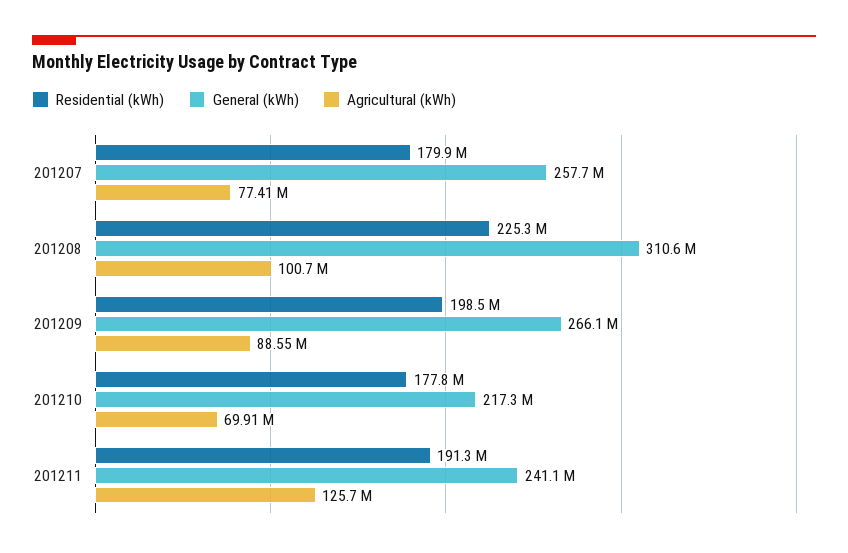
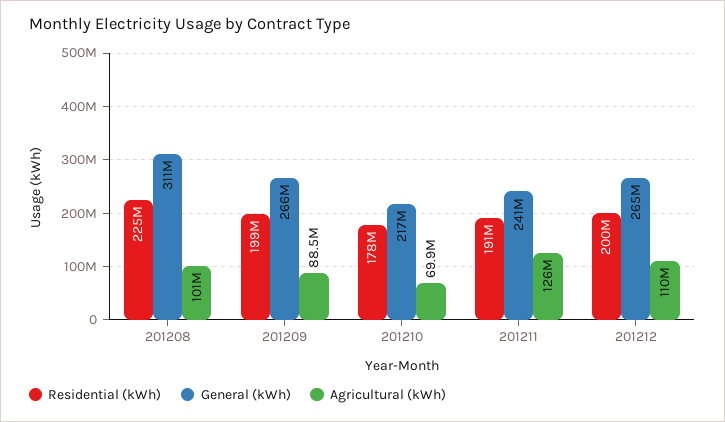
Residential (kWh), 201207: 179900000 -> none
General (kWh), 201207: 257700000 -> none
Agricultural (kWh), 201207: 77410000 -> none
Residential (kWh), 201212: none -> 200000000
General (kWh), 201212: none -> 265000000
Agricultural (kWh), 201212: none -> 110000000

